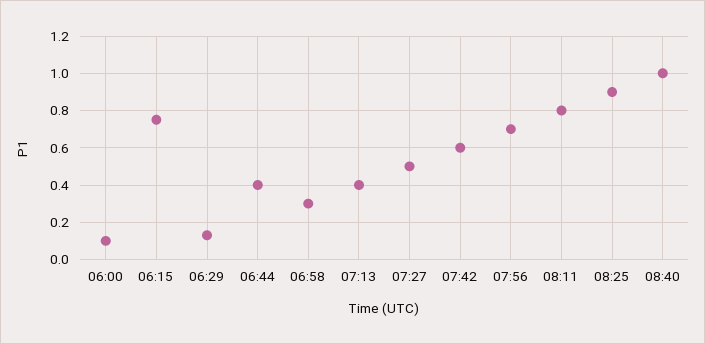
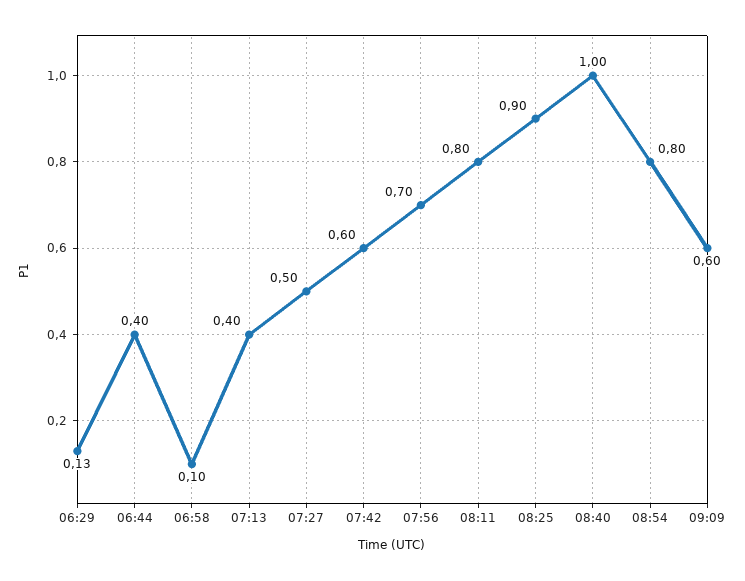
06:00: 0.1 -> none
06:15: 0.75 -> none
06:58: 0.3 -> 0.1
08:54: none -> 0.8
09:09: none -> 0.6

